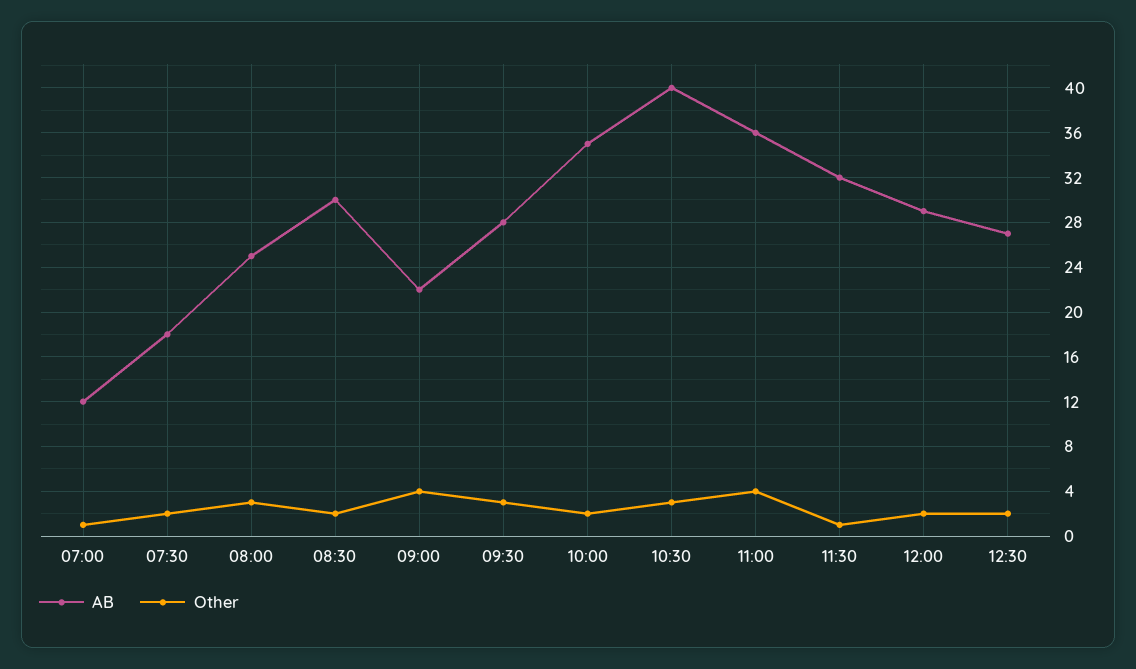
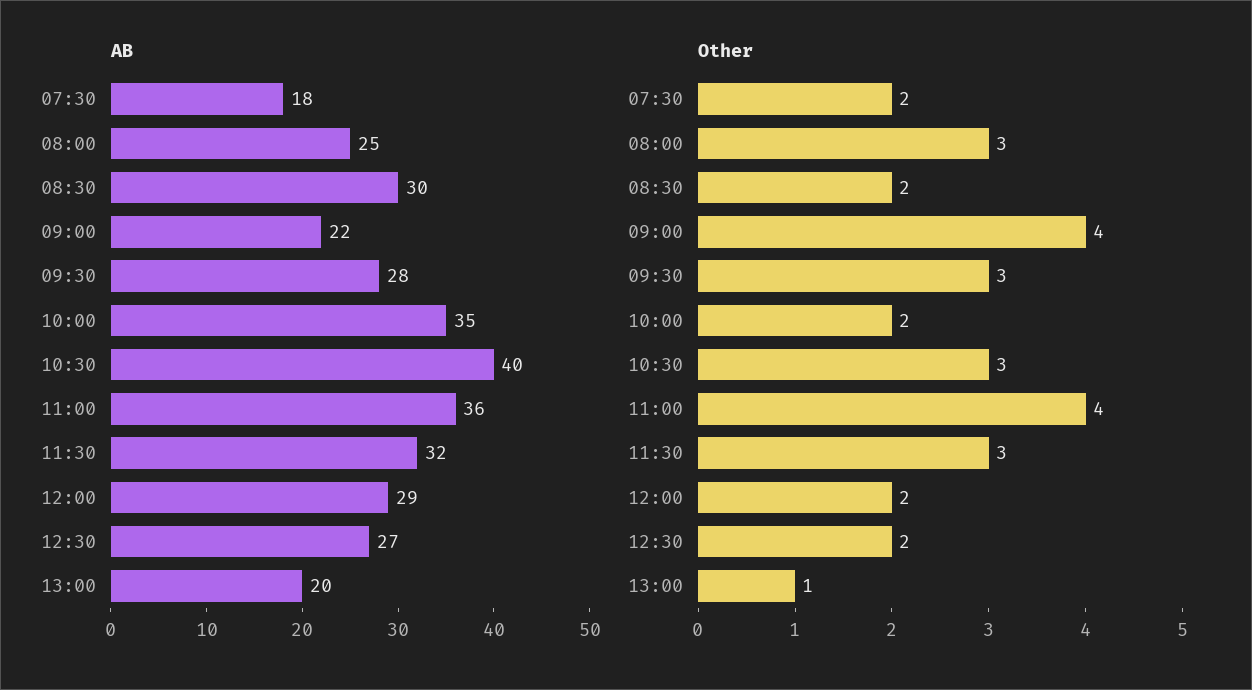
AB, 07:00: 12 -> none
Other, 07:00: 1 -> none
Other, 11:30: 1 -> 3
AB, 13:00: none -> 20
Other, 13:00: none -> 1

